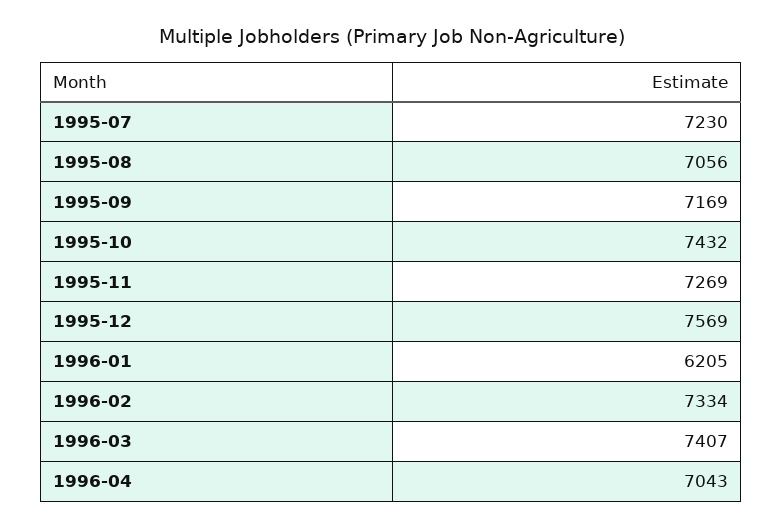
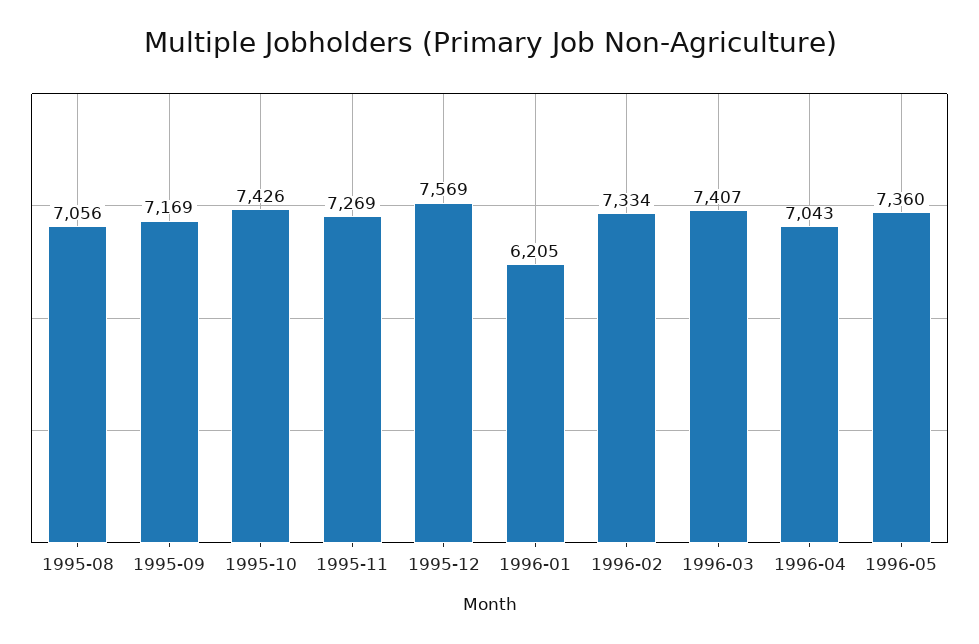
1995-07: 7230 -> none
1995-10: 7432 -> 7426
1996-05: none -> 7360

